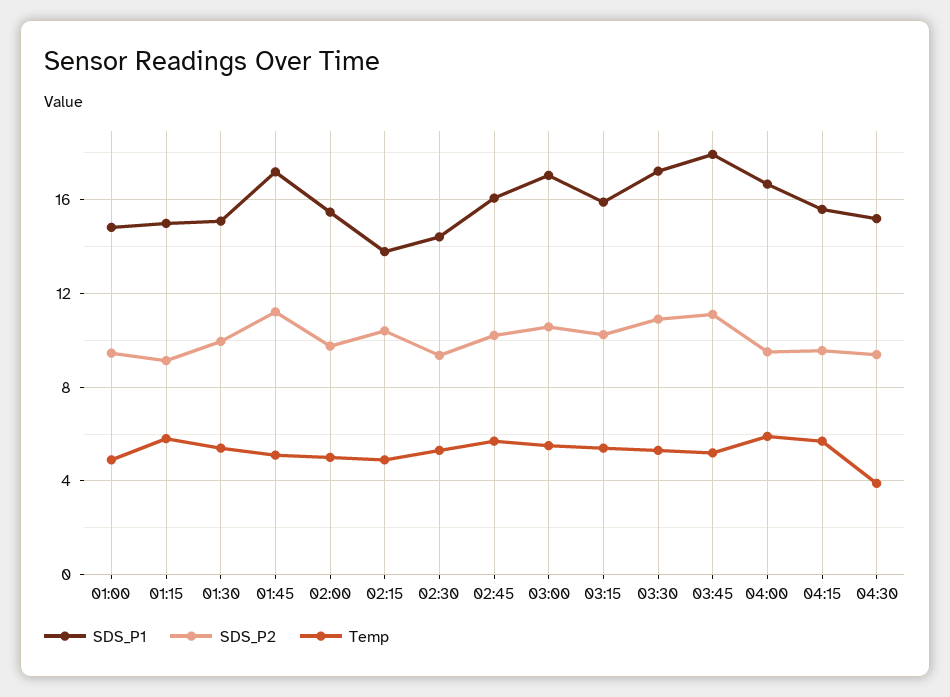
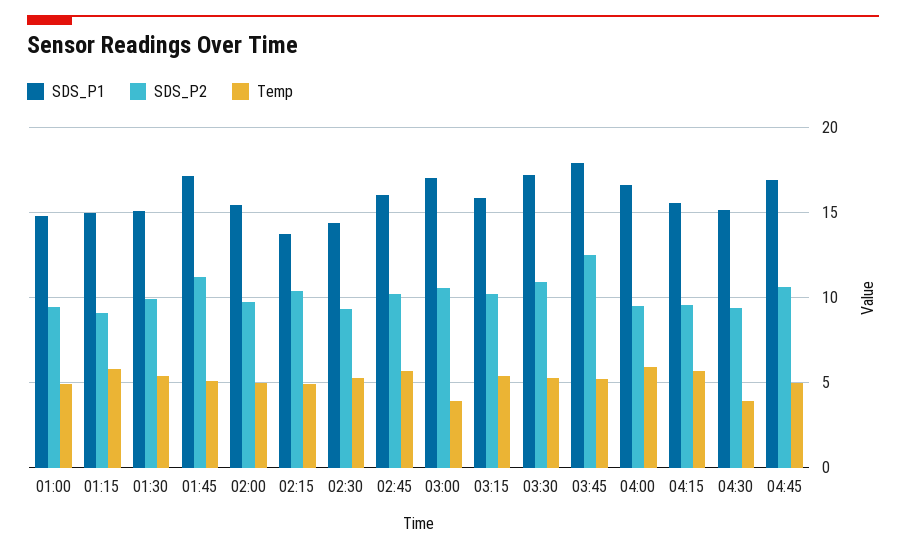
Temp, 03:00: 5.5 -> 4
SDS_P2, 03:45: 11 -> 12.5
SDS_P1, 04:45: none -> 17
SDS_P2, 04:45: none -> 10.5
Temp, 04:45: none -> 5

